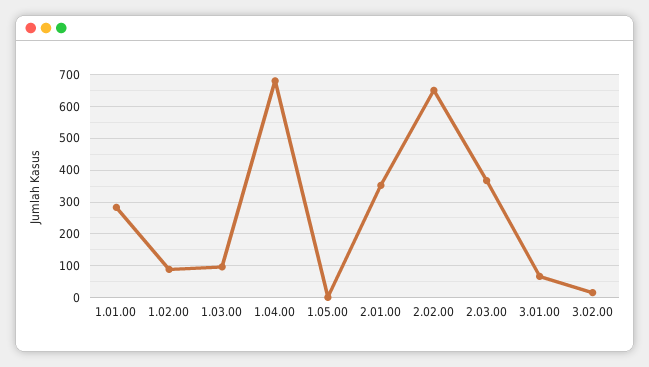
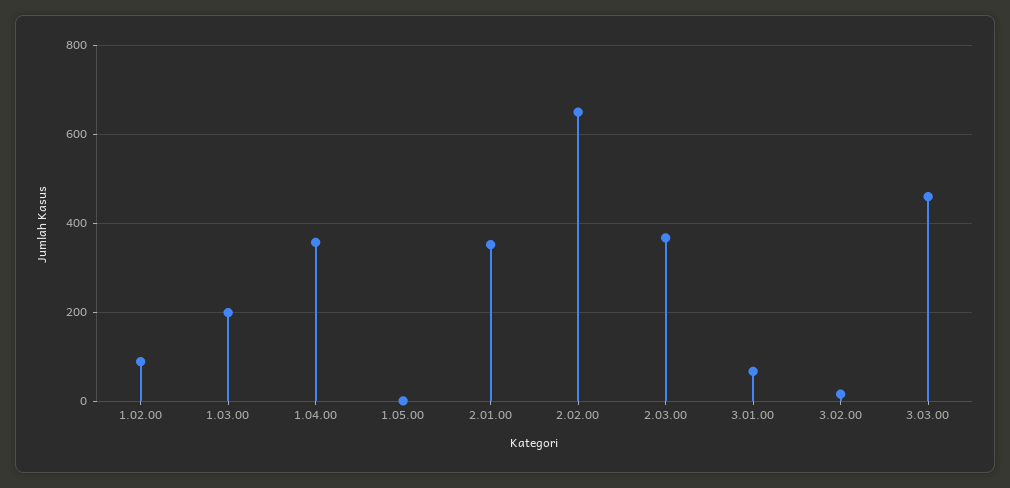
1.01.00: 280 -> none
1.03.00: 100 -> 200
1.04.00: 680 -> 360
3.03.00: none -> 460

